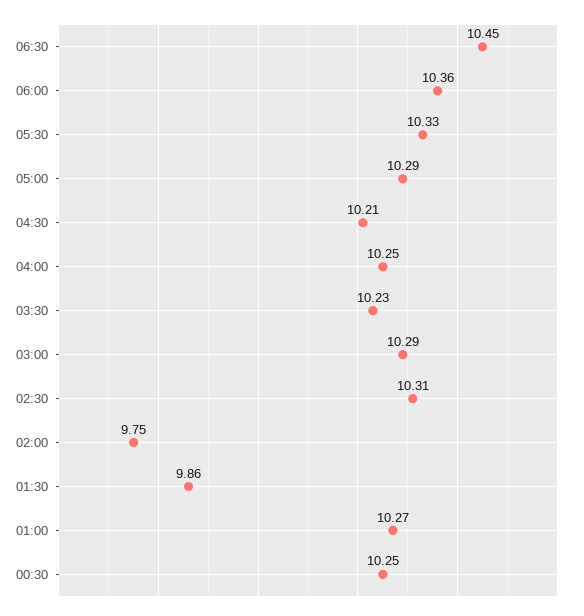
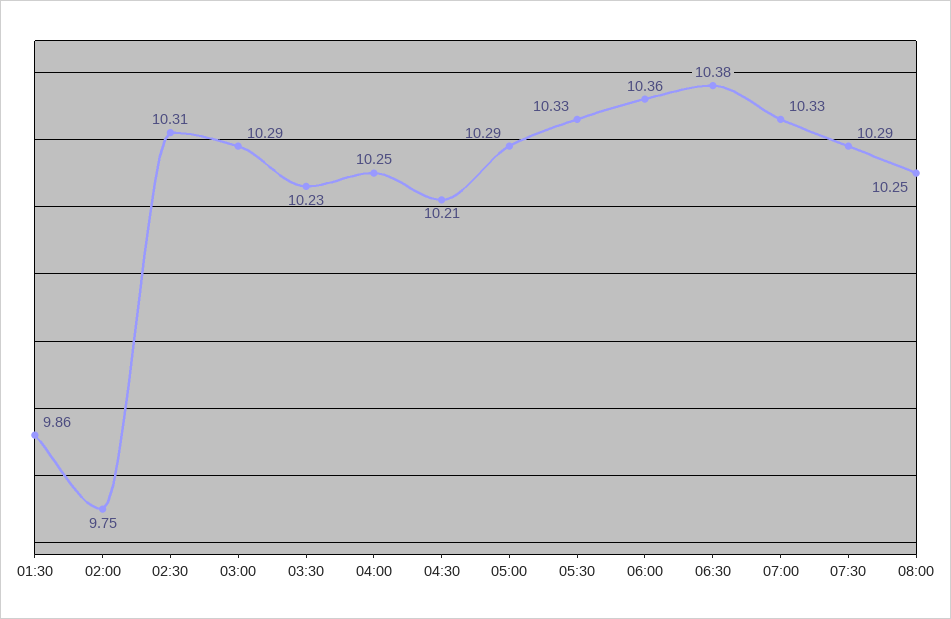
06:30: 10.45 -> 10.38
01:00: 10.27 -> none
00:30: 10.25 -> none
07:00: none -> 10.33
07:30: none -> 10.29
08:00: none -> 10.25

